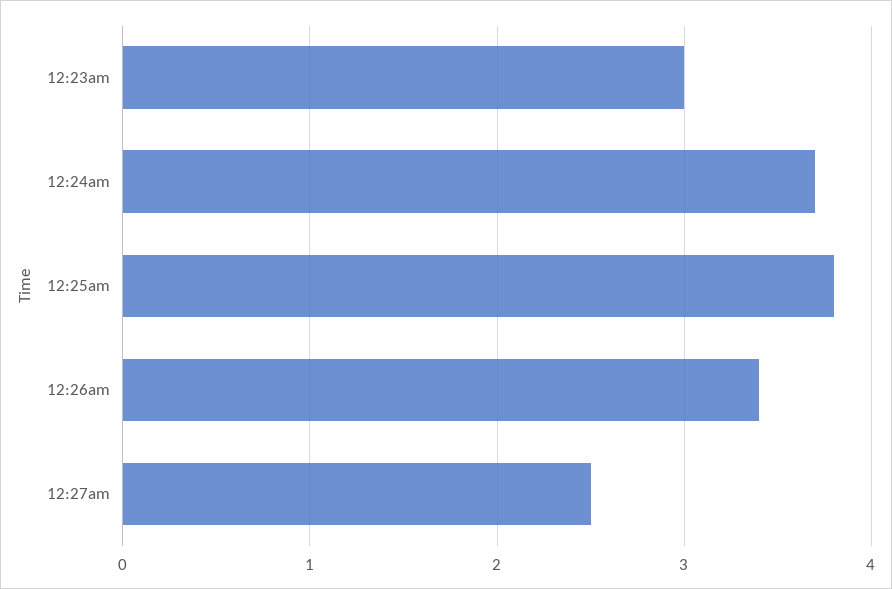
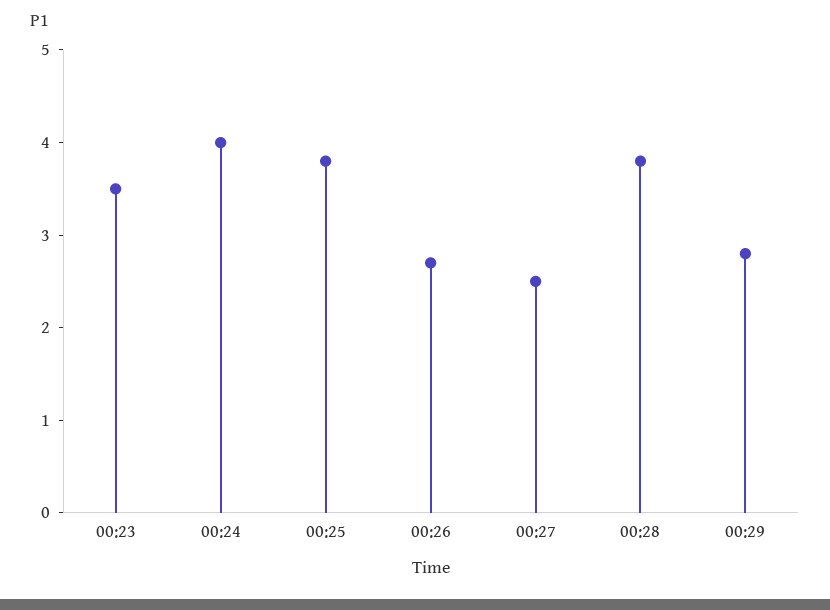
12:23am: 3 -> 3.5
12:24am: 3.7 -> 4
12:26am: 3.4 -> 2.7
00:28: none -> 3.8
00:29: none -> 2.8

